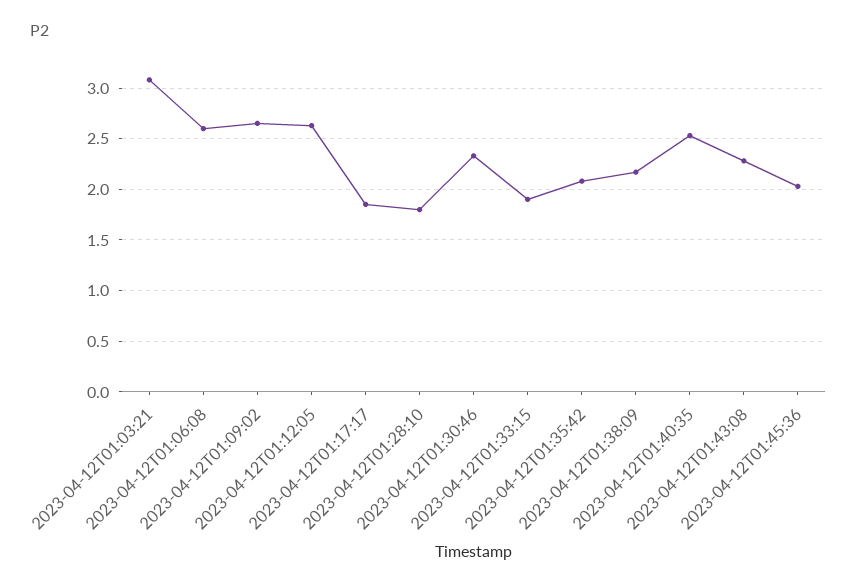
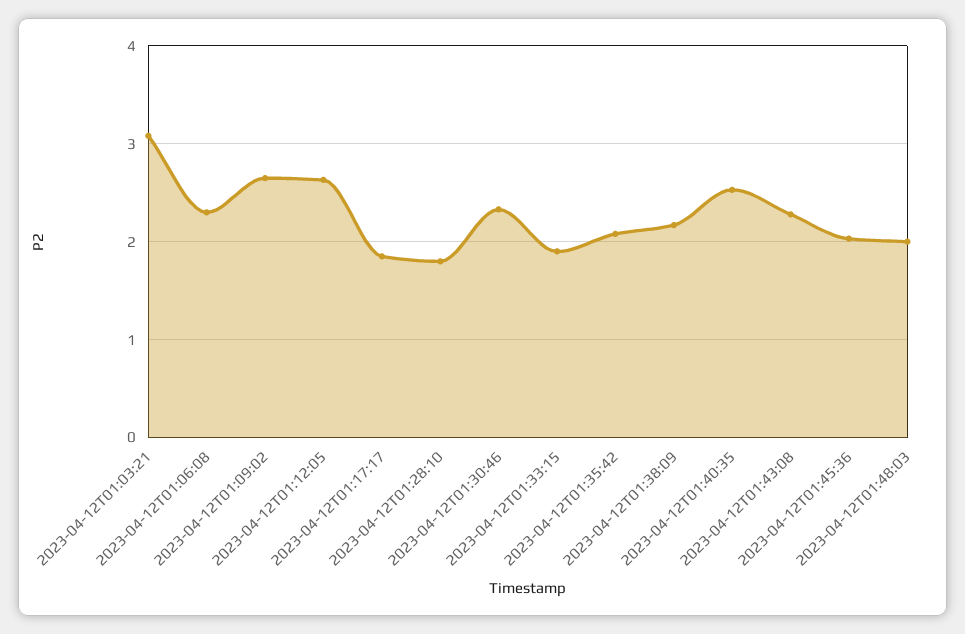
2023-04-12T01:06:08: 2.6 -> 2.3
2023-04-12T01:48:03: none -> 2

